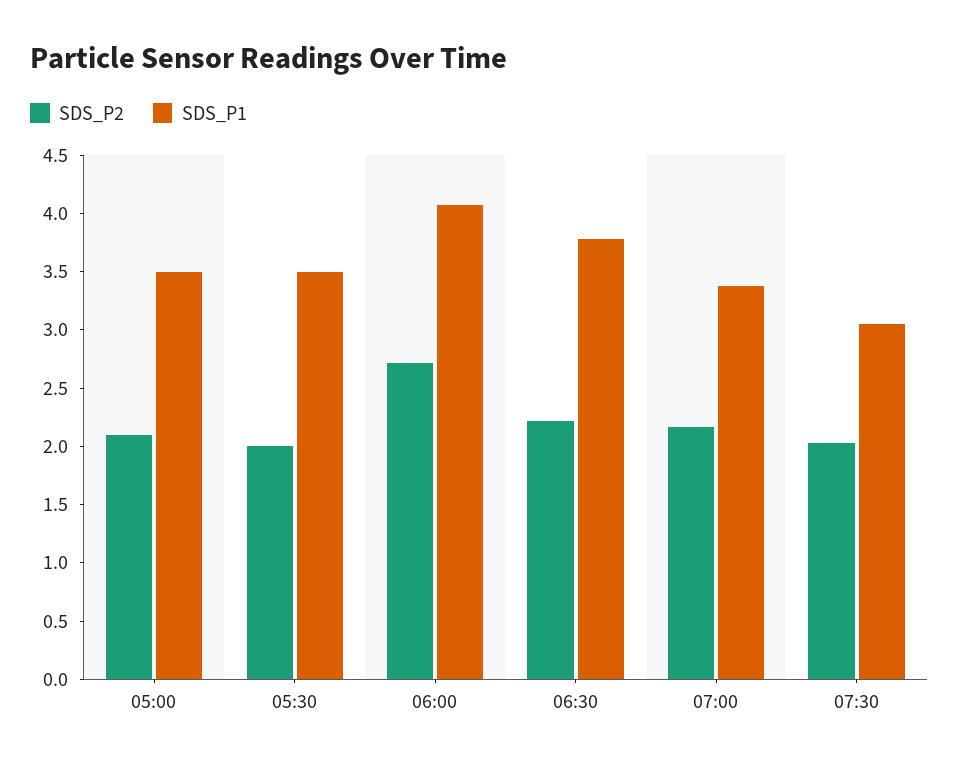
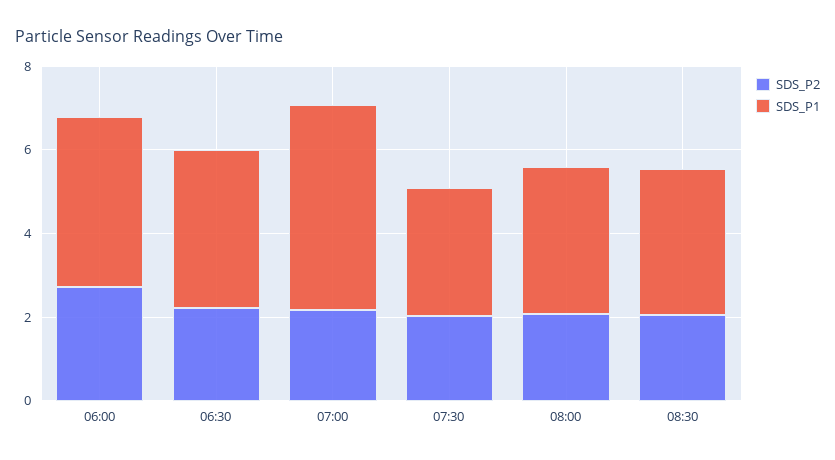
SDS_P2, 05:00: 2.1 -> none
SDS_P1, 05:00: 3.5 -> none
SDS_P2, 05:30: 2 -> none
SDS_P1, 05:30: 3.5 -> none
SDS_P1, 07:00: 3.4 -> 5
SDS_P2, 08:00: none -> 2
SDS_P1, 08:00: none -> 3.5
SDS_P2, 08:30: none -> 2
SDS_P1, 08:30: none -> 3.5

